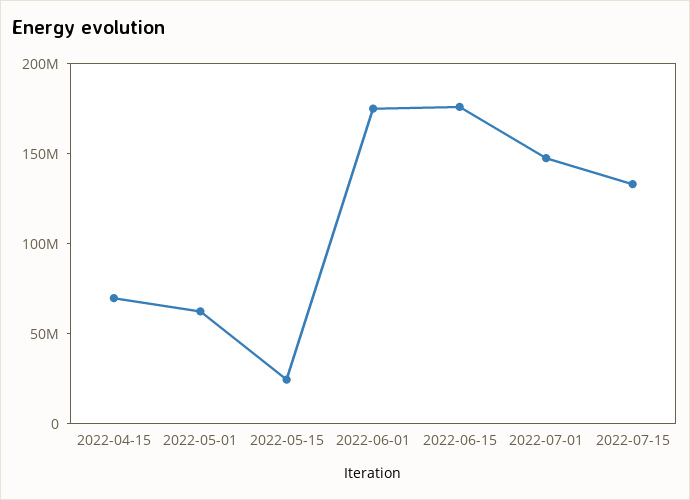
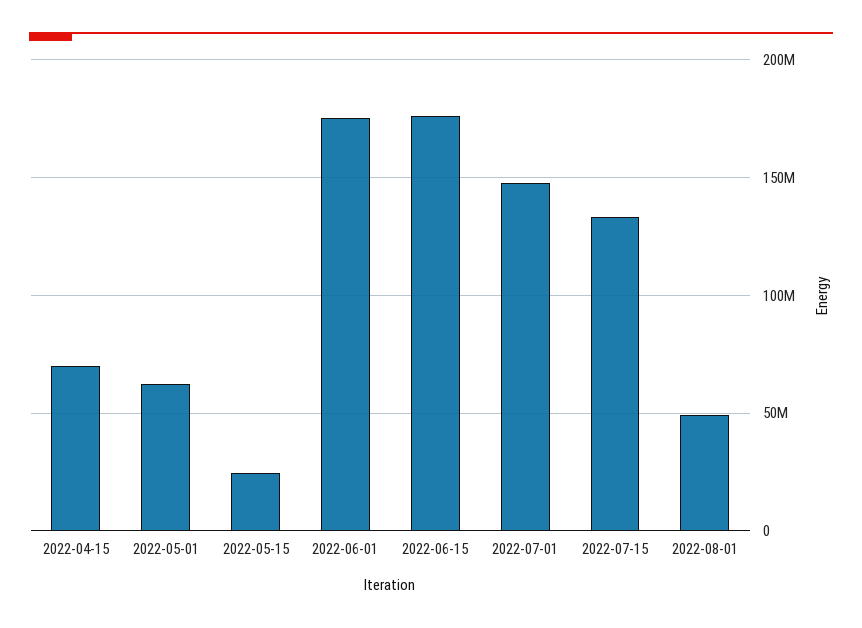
2022-08-01: none -> 50000000

